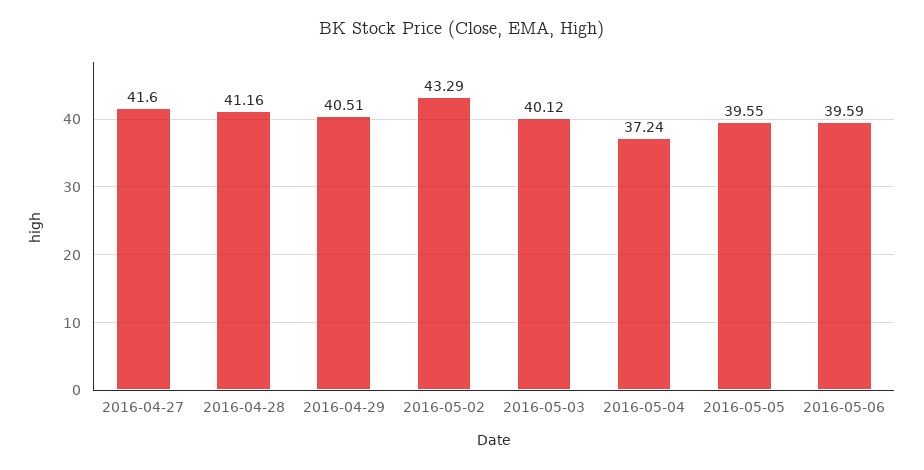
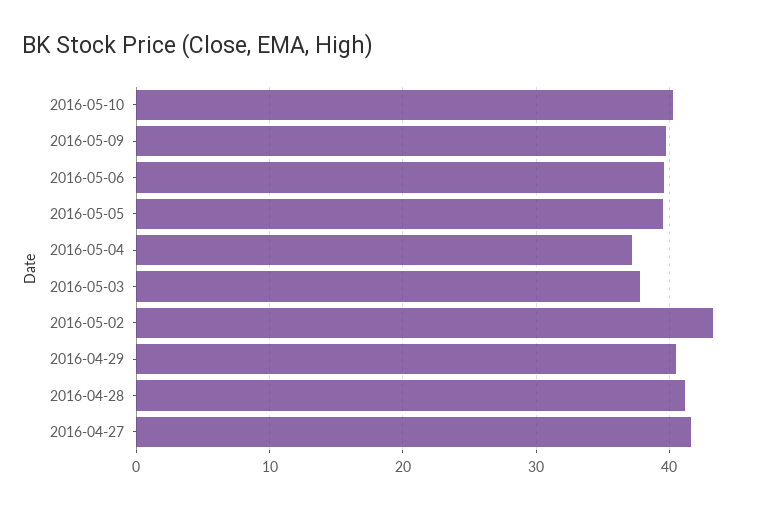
2016-05-03: 40.12 -> 38
2016-05-10: none -> 40
2016-05-09: none -> 40

